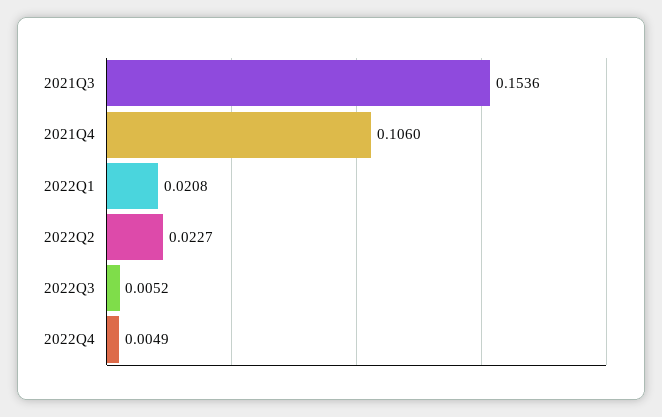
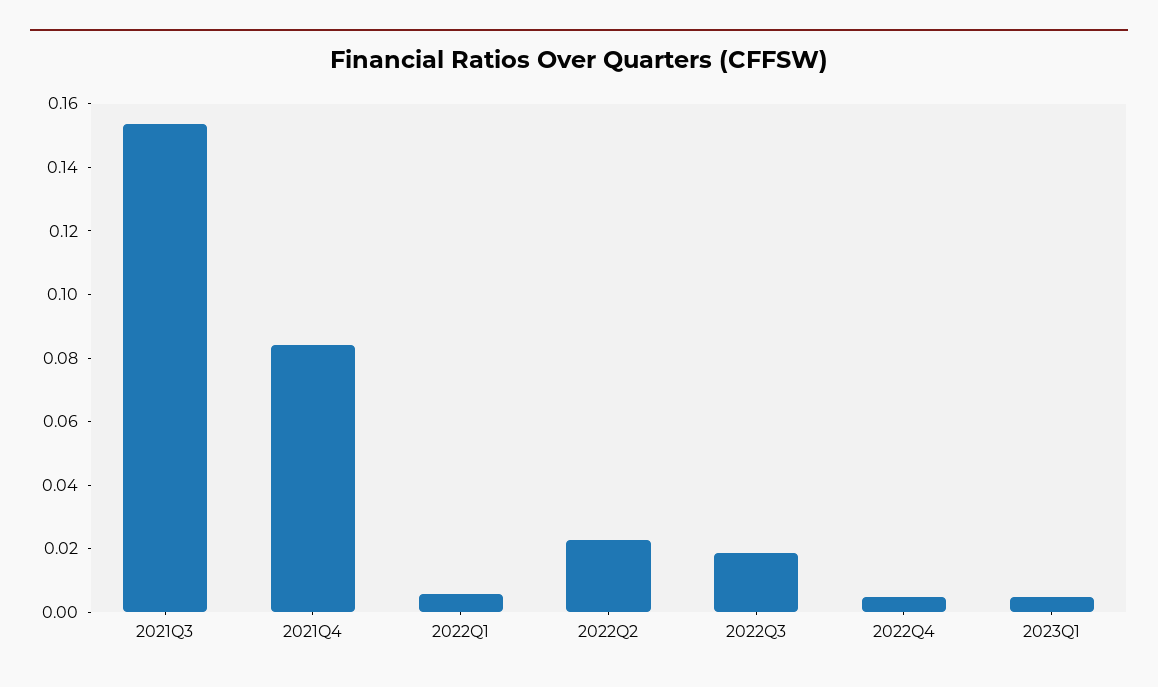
2021Q4: 0.106 -> 0.085
2022Q1: 0.0208 -> 0.005
2022Q3: 0.0052 -> 0.02
2023Q1: none -> 0.005

